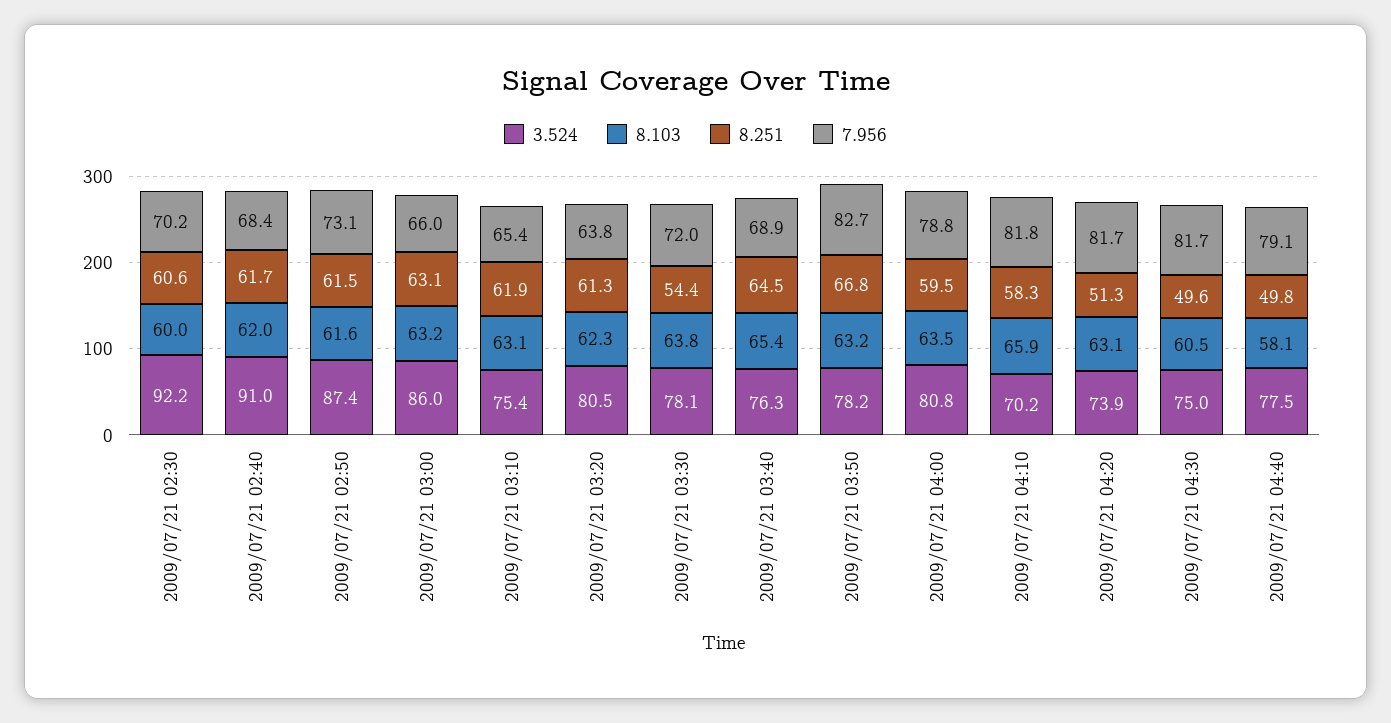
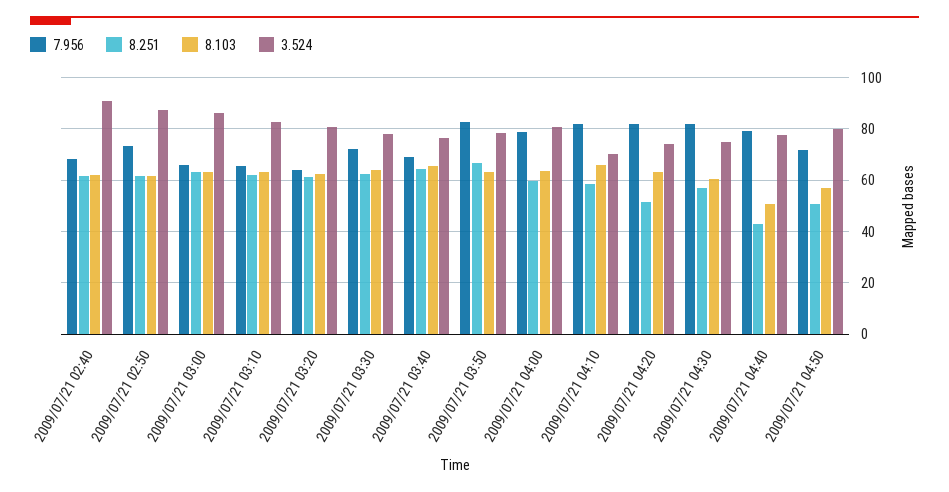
3.524, 2009/07/21 02:30: 92.2 -> none
8.103, 2009/07/21 02:30: 60 -> none
8.251, 2009/07/21 02:30: 60.6 -> none
7.956, 2009/07/21 02:30: 70.2 -> none
3.524, 2009/07/21 03:10: 75.4 -> 82.5
8.251, 2009/07/21 03:30: 54.4 -> 62.5
8.251, 2009/07/21 04:30: 49.6 -> 57.5
8.103, 2009/07/21 04:40: 58.1 -> 50
8.251, 2009/07/21 04:40: 49.8 -> 42.5
7.956, 2009/07/21 04:50: none -> 72.5
8.251, 2009/07/21 04:50: none -> 50
8.103, 2009/07/21 04:50: none -> 57.5
3.524, 2009/07/21 04:50: none -> 80

